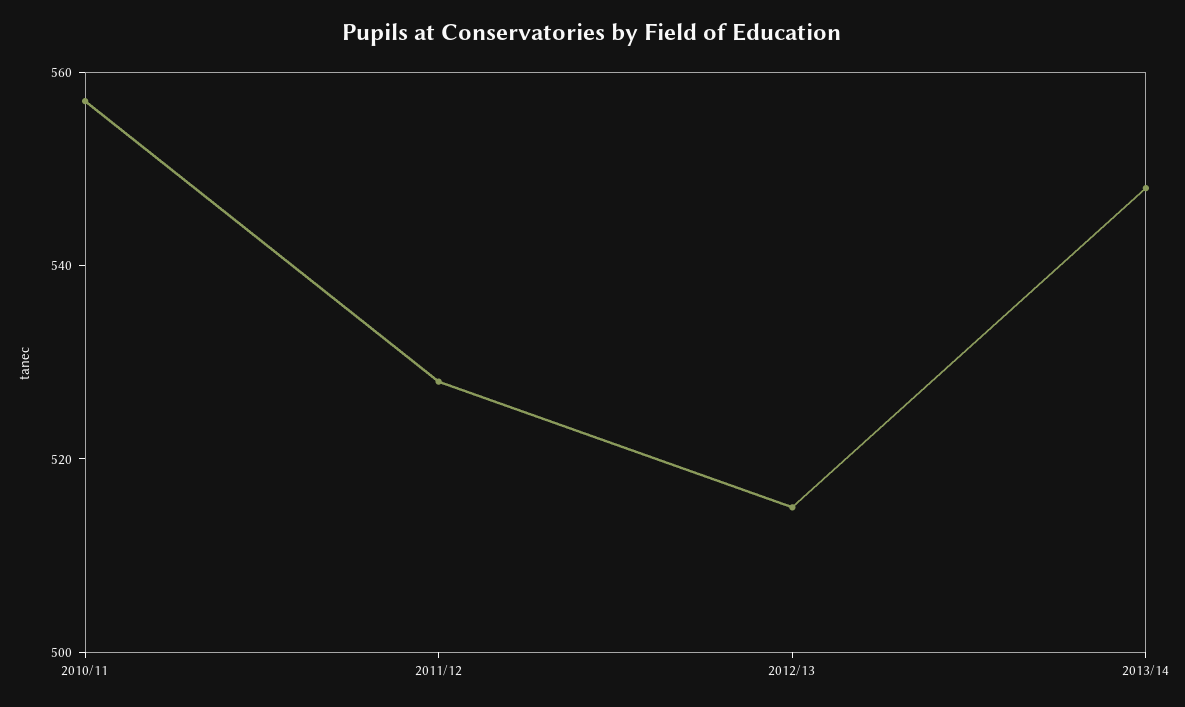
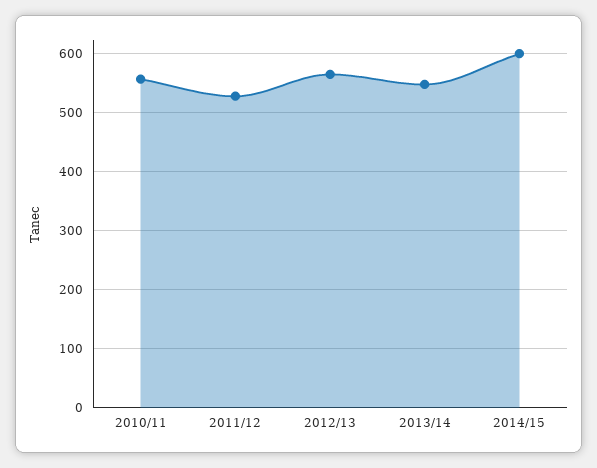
2012/13: 515 -> 560
2014/15: none -> 600

